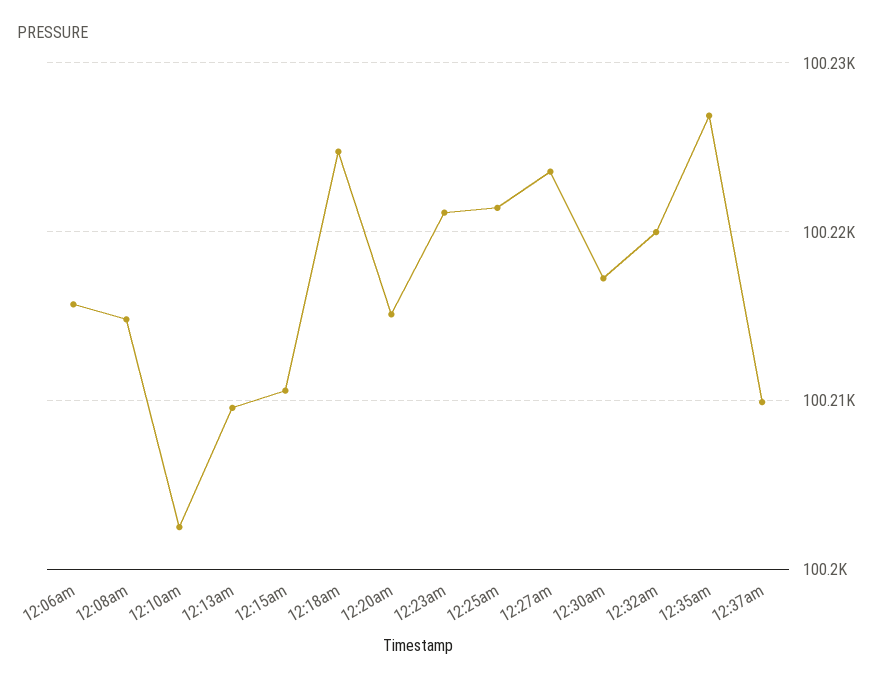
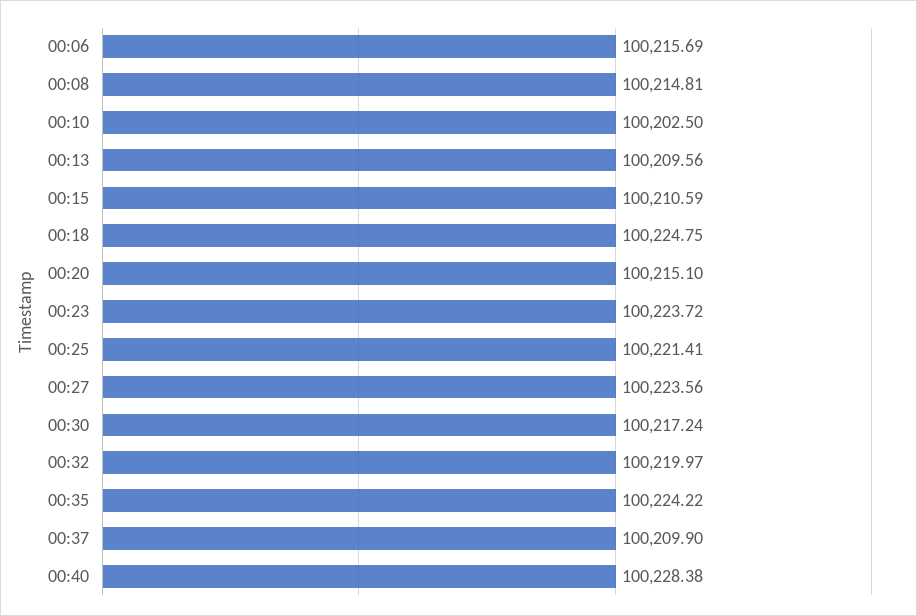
12:23am: 100221 -> 100223.72
12:35am: 100227 -> 100224.22
00:40: none -> 100228.38

